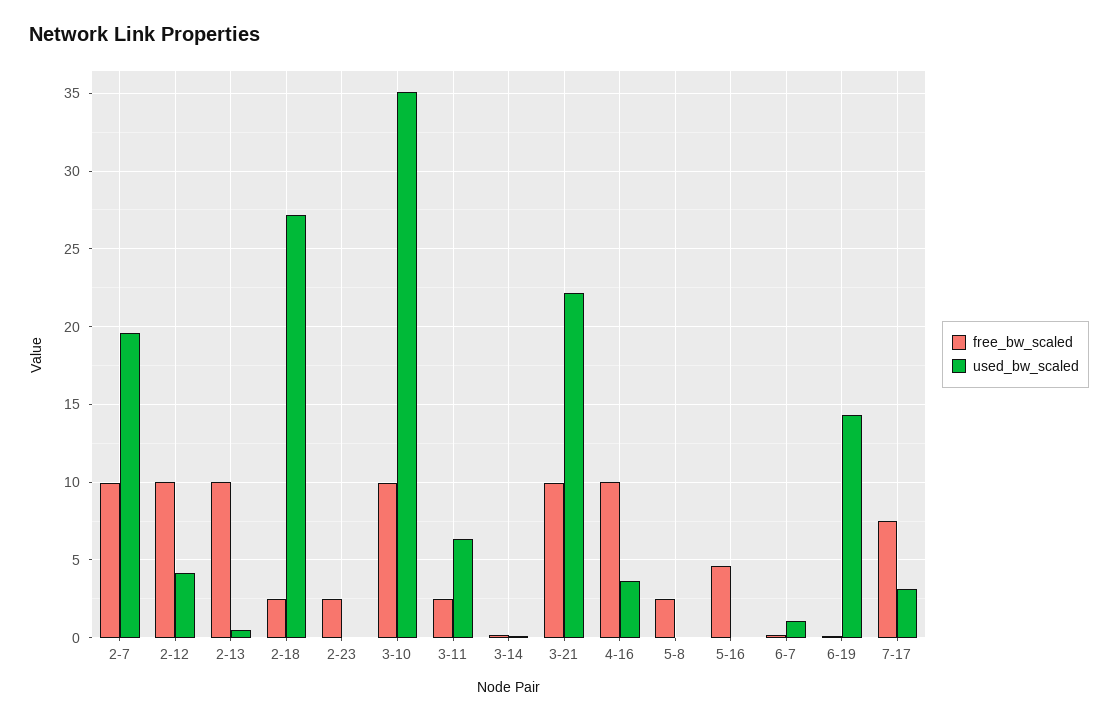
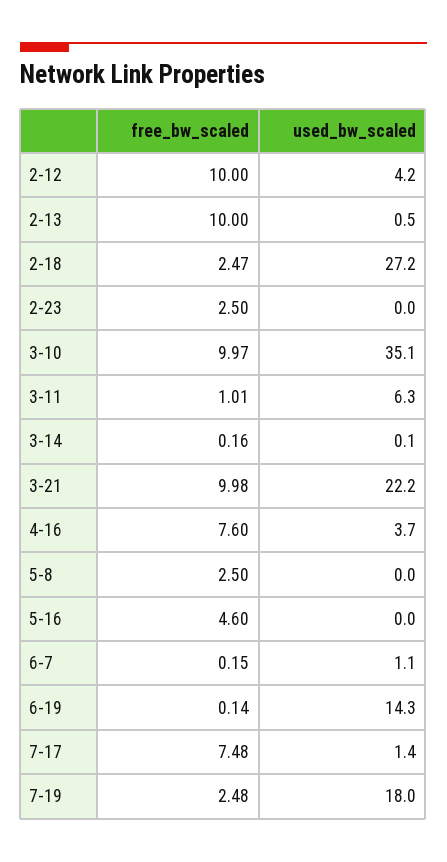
free_bw_scaled, 2-7: 10 -> none
used_bw_scaled, 2-7: 19.5 -> none
free_bw_scaled, 3-11: 2.5 -> 1.01
free_bw_scaled, 4-16: 10 -> 7.6
used_bw_scaled, 7-17: 3 -> 1.4
free_bw_scaled, 7-19: none -> 2.48
used_bw_scaled, 7-19: none -> 18

